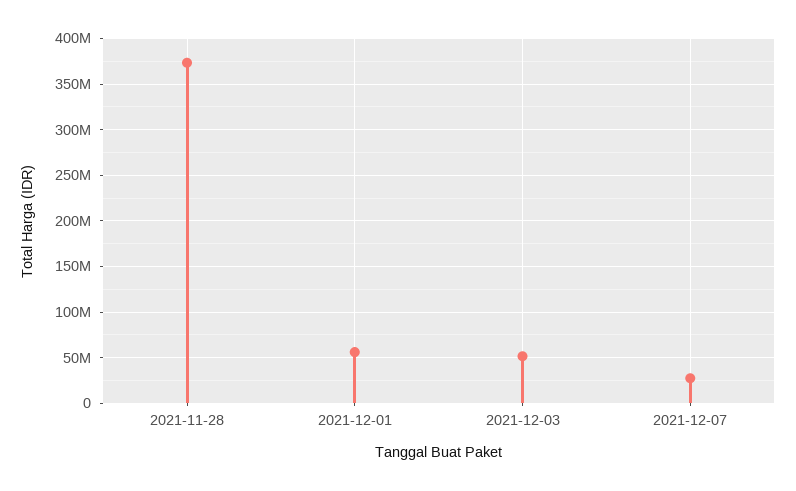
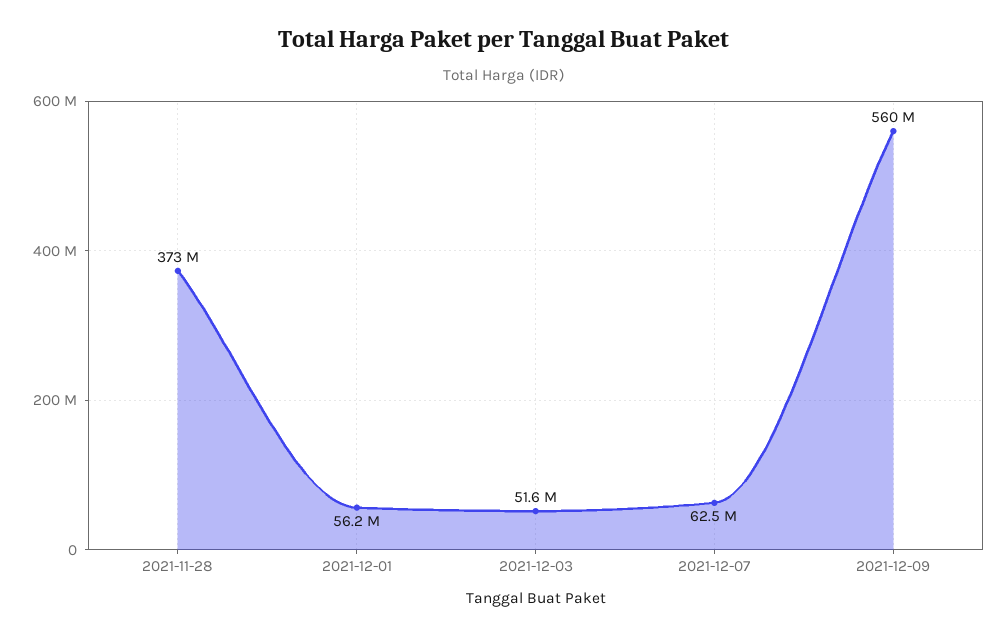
2021-12-07: 30000000 -> 62500000
2021-12-09: none -> 560000000

